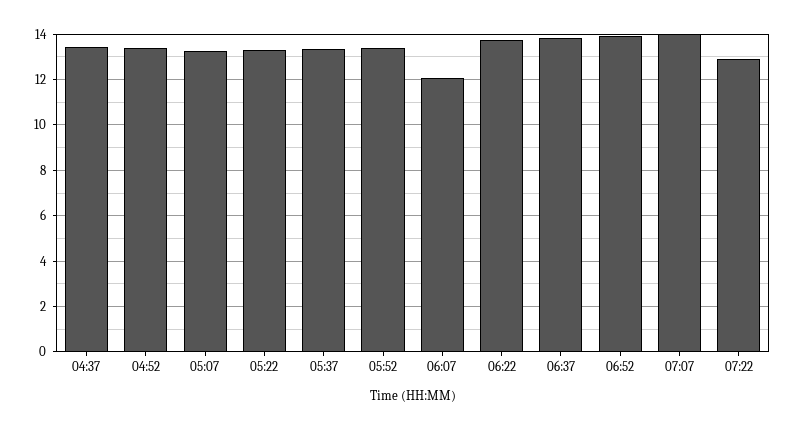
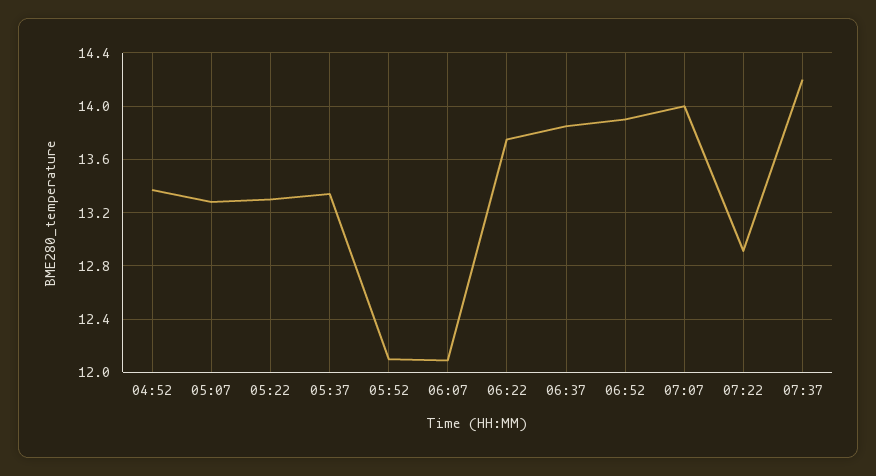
04:37: 13.5 -> none
05:52: 13.5 -> 12.1
07:37: none -> 14.2

